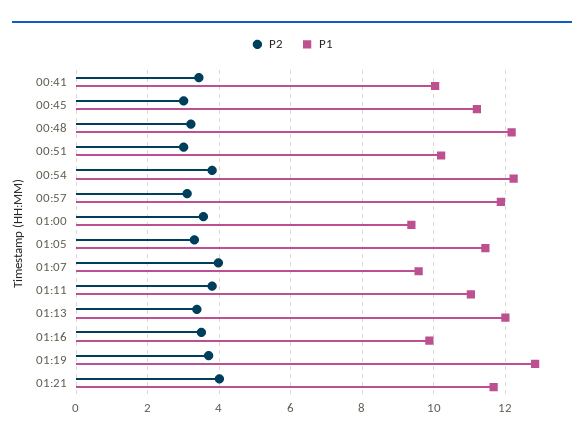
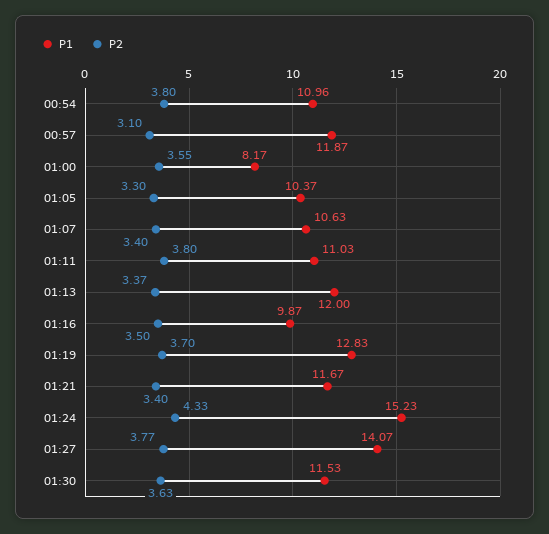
P2, 00:41: 3.4 -> none
P1, 00:41: 10 -> none
P2, 00:45: 3 -> none
P1, 00:45: 11.2 -> none
P2, 00:48: 3.2 -> none
P1, 00:48: 12.2 -> none
P2, 00:51: 3 -> none
P1, 00:51: 10.2 -> none
P1, 00:54: 12.2 -> 10.96
P1, 01:00: 9.4 -> 8.17
P1, 01:05: 11.4 -> 10.37
P2, 01:07: 4 -> 3.4
P1, 01:07: 9.6 -> 10.63
P2, 01:21: 4 -> 3.4
P1, 01:24: none -> 15.23
P2, 01:24: none -> 4.33
P1, 01:27: none -> 14.07
P2, 01:27: none -> 3.77
P1, 01:30: none -> 11.53
P2, 01:30: none -> 3.63

